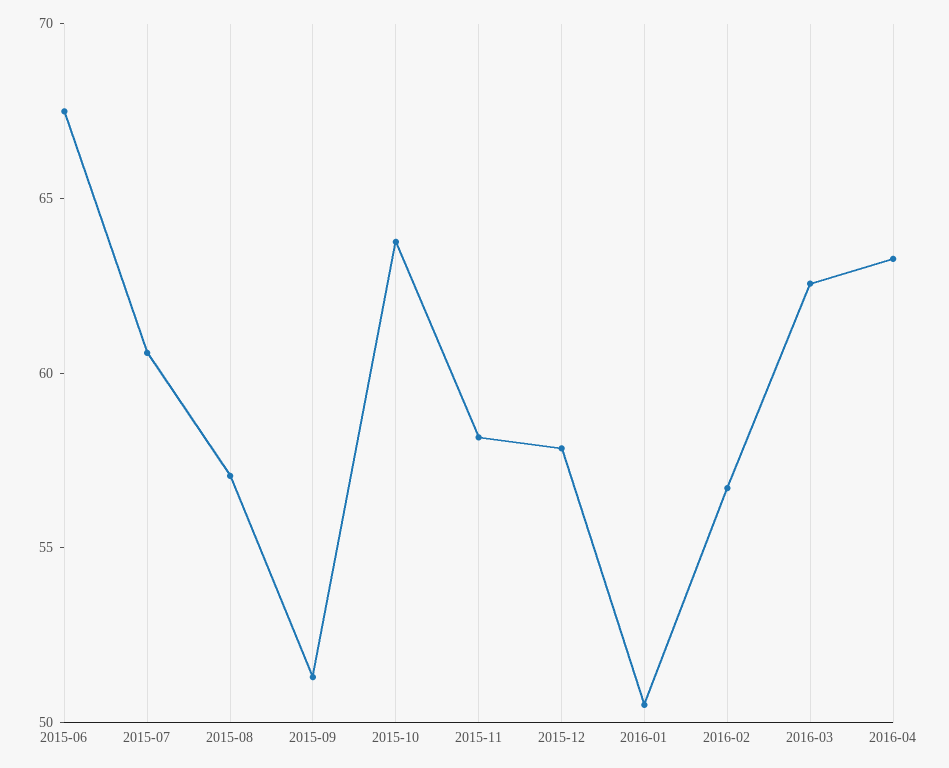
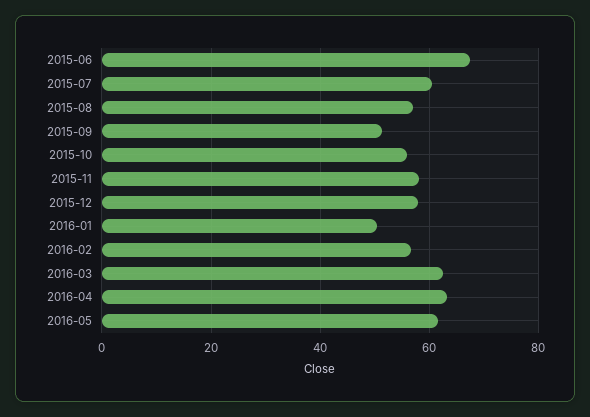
2015-10: 64 -> 56
2016-05: none -> 62

